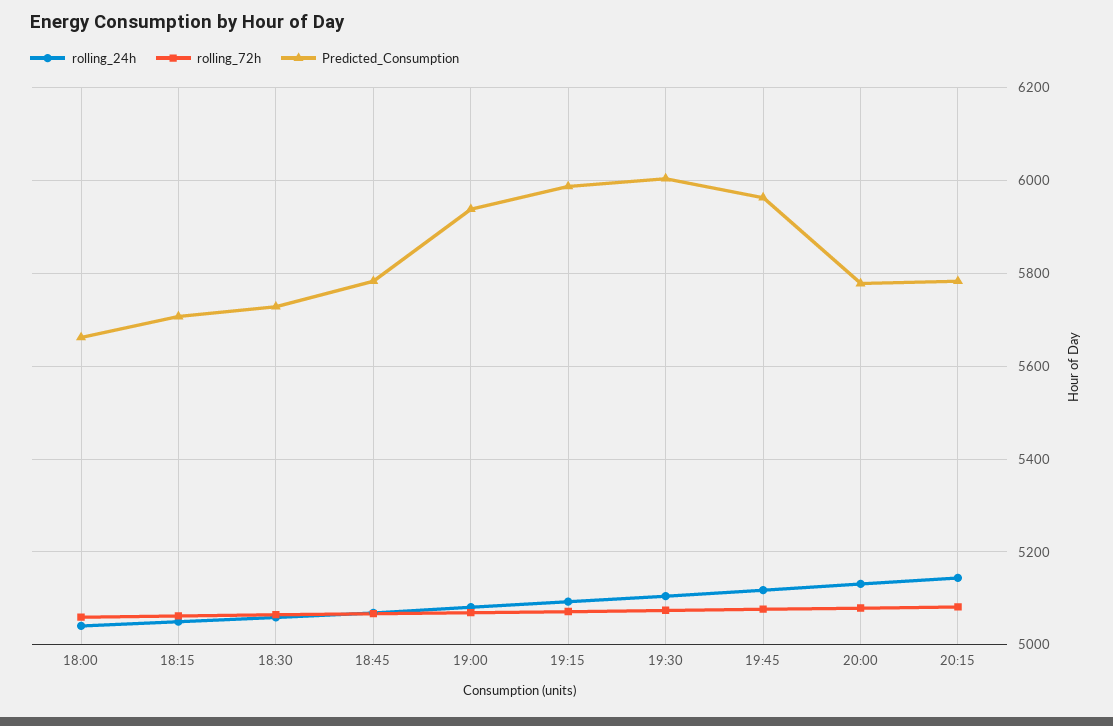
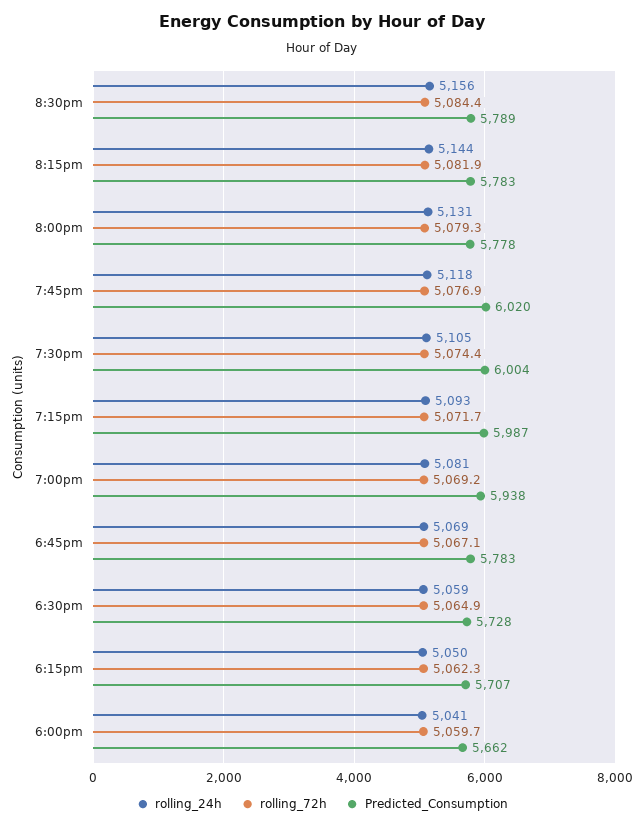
Predicted_Consumption, 19:45: 5960 -> 6020
rolling_24h, 8:30pm: none -> 5156
rolling_72h, 8:30pm: none -> 5084.4
Predicted_Consumption, 8:30pm: none -> 5789

